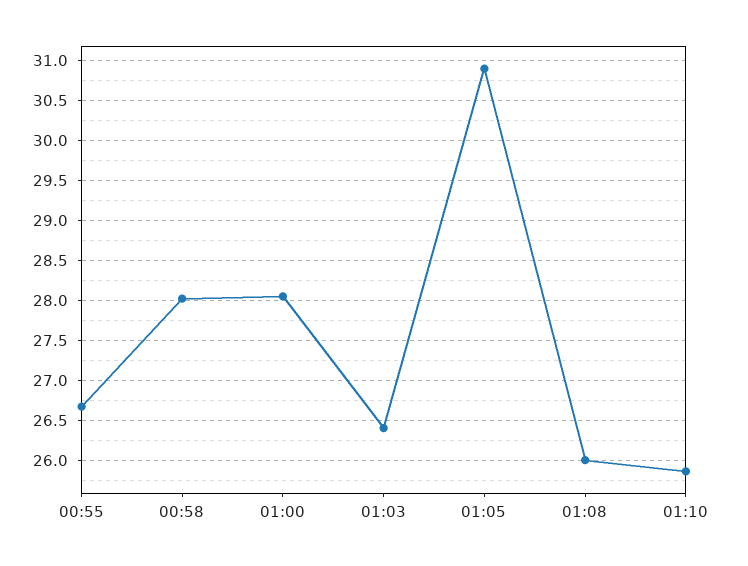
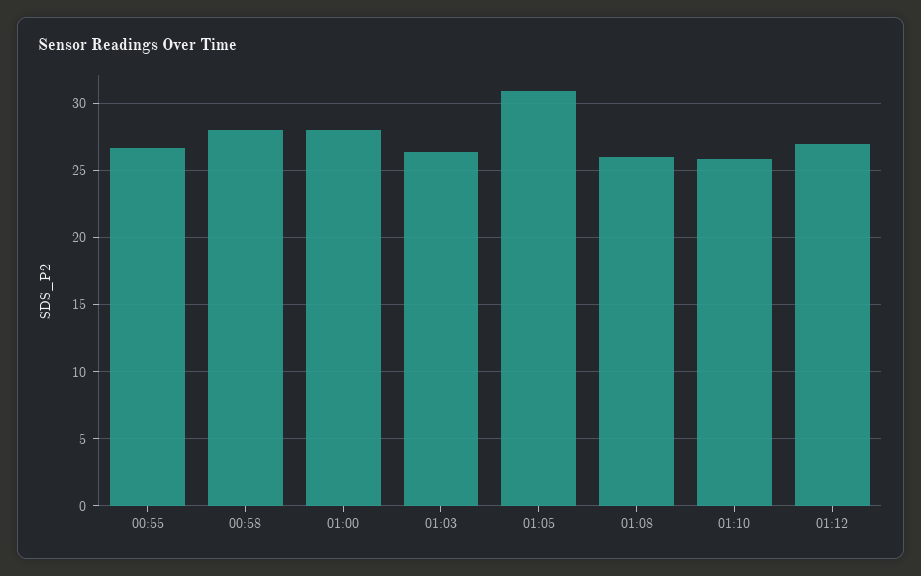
01:12: none -> 27

